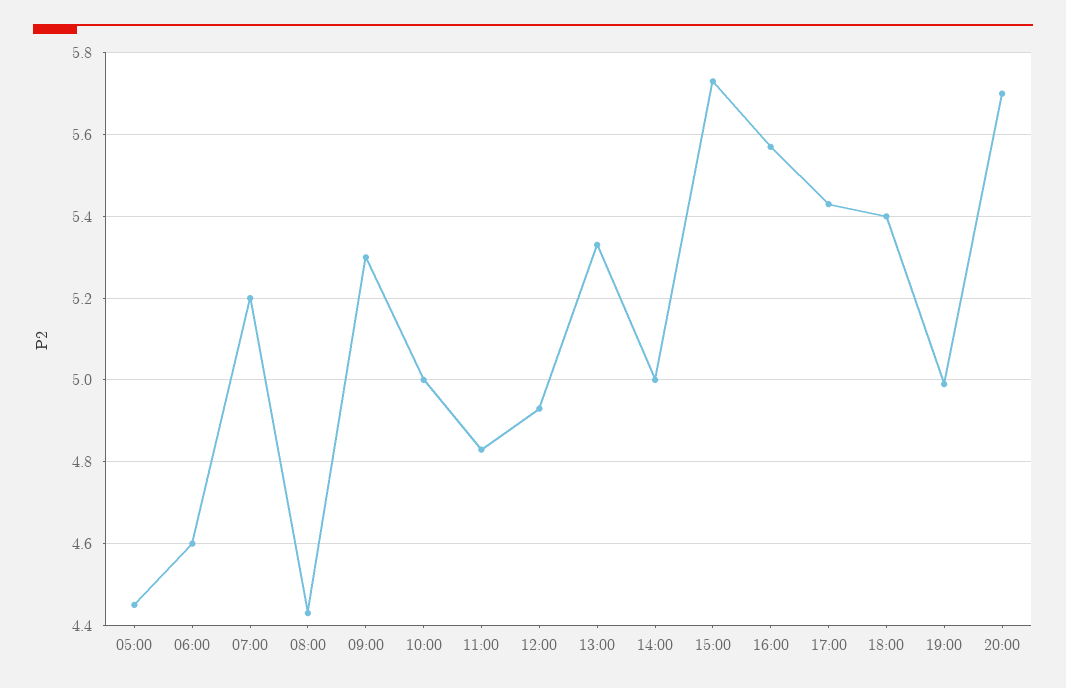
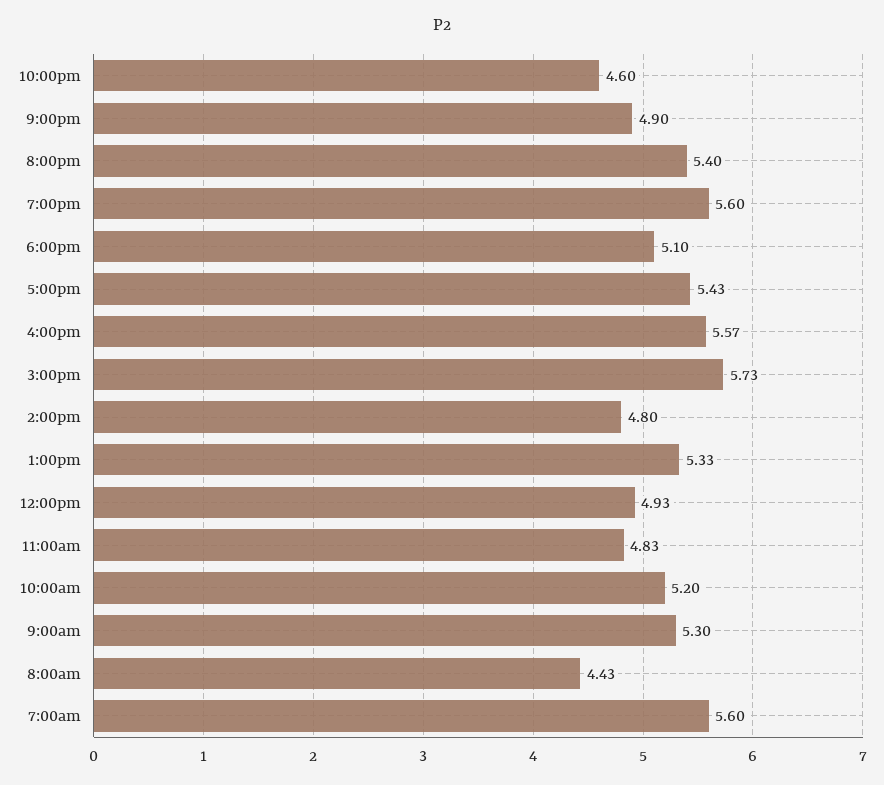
05:00: 4.45 -> none
06:00: 4.6 -> none
07:00: 5.2 -> 5.6
10:00: 5 -> 5.2
14:00: 5 -> 4.8
18:00: 5.4 -> 5.1
19:00: 5 -> 5.6
20:00: 5.7 -> 5.4
10:00pm: none -> 4.6
9:00pm: none -> 4.9

